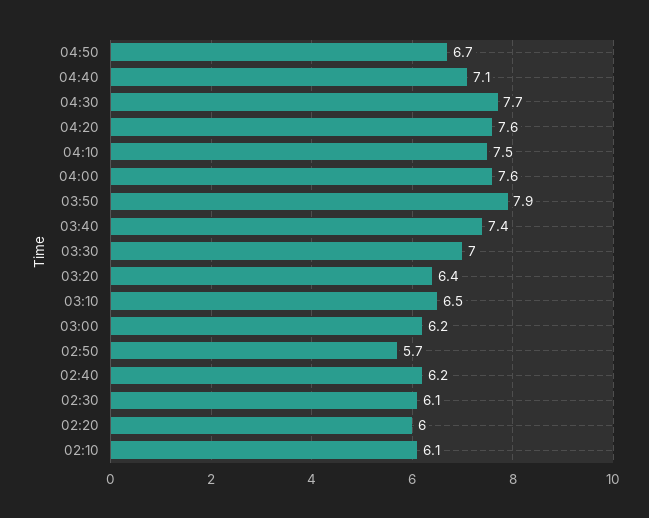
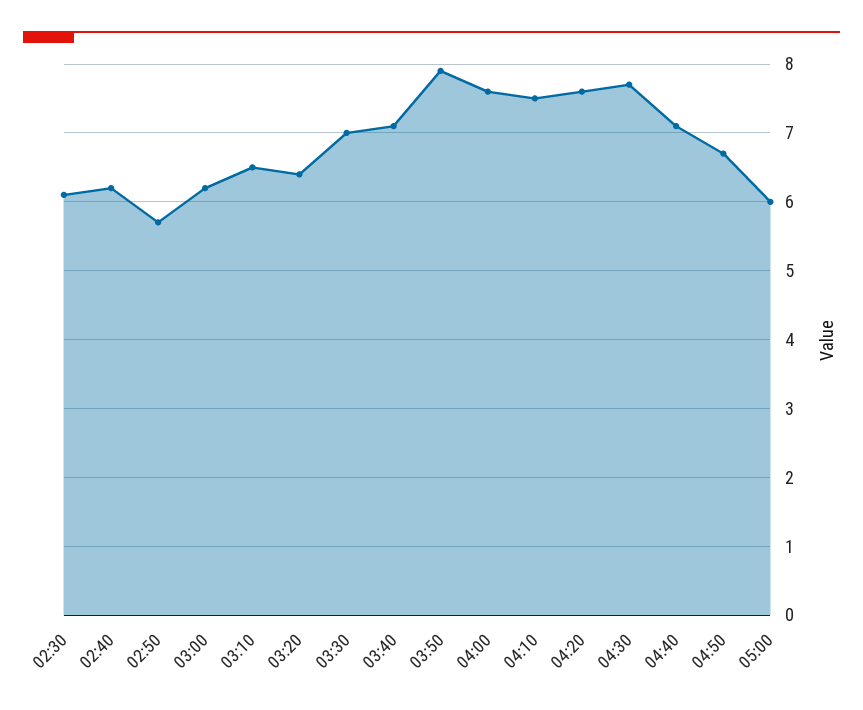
03:40: 7.4 -> 7.1
02:20: 6 -> none
02:10: 6.1 -> none
05:00: none -> 6

